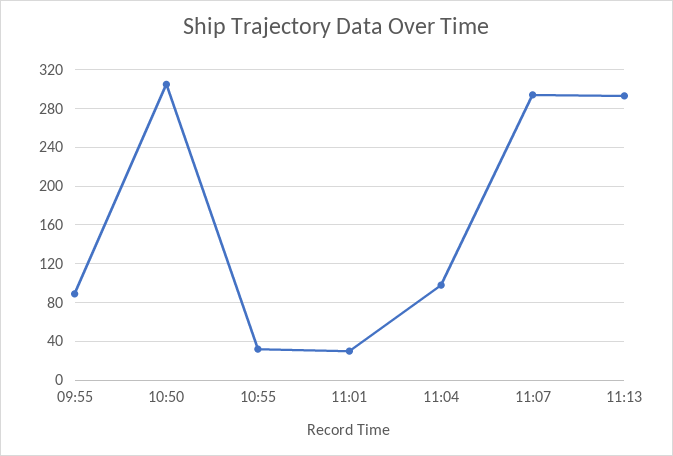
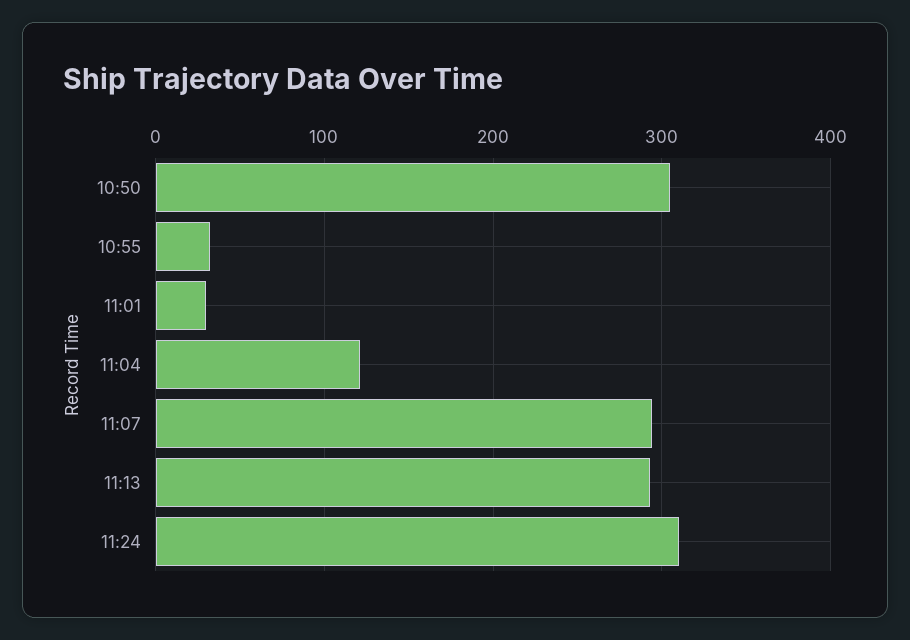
09:55: 90 -> none
11:04: 100 -> 120
11:24: none -> 310

